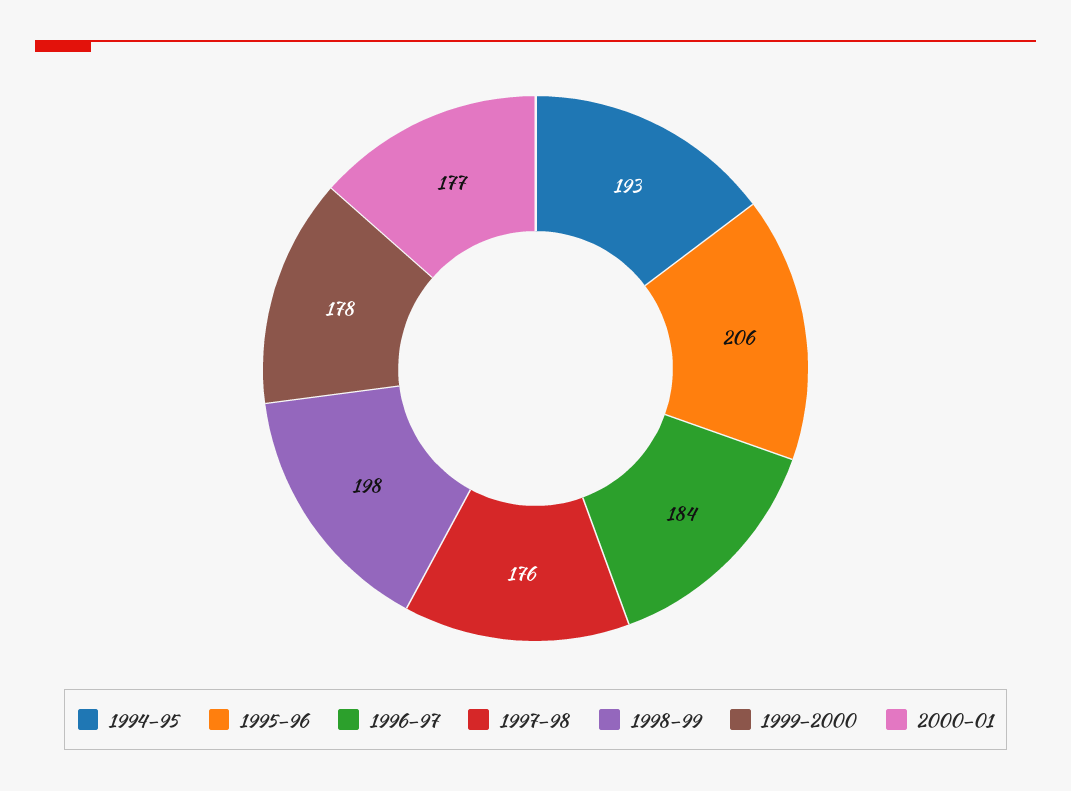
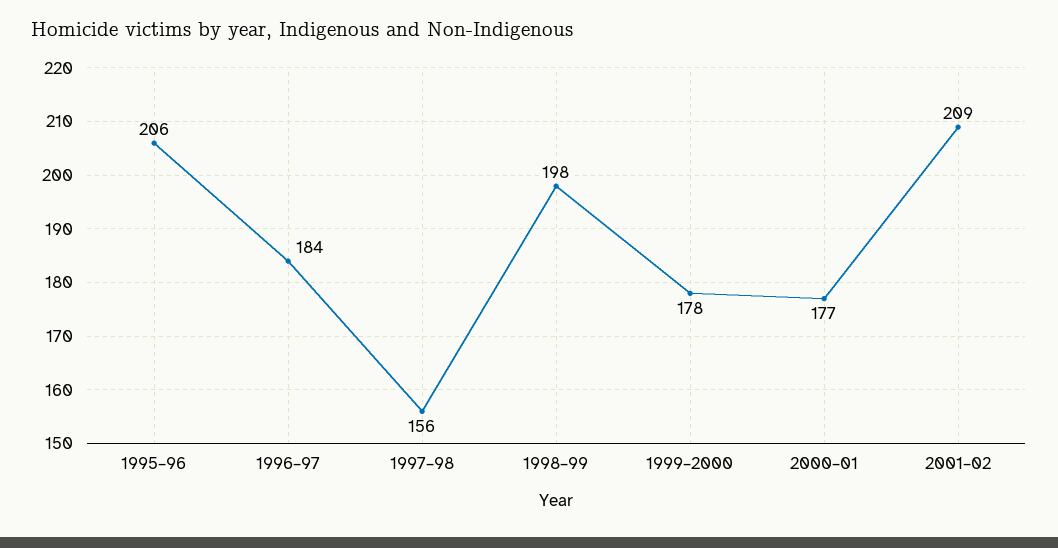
1994–95: 193 -> none
1997–98: 176 -> 156
2001–02: none -> 209

